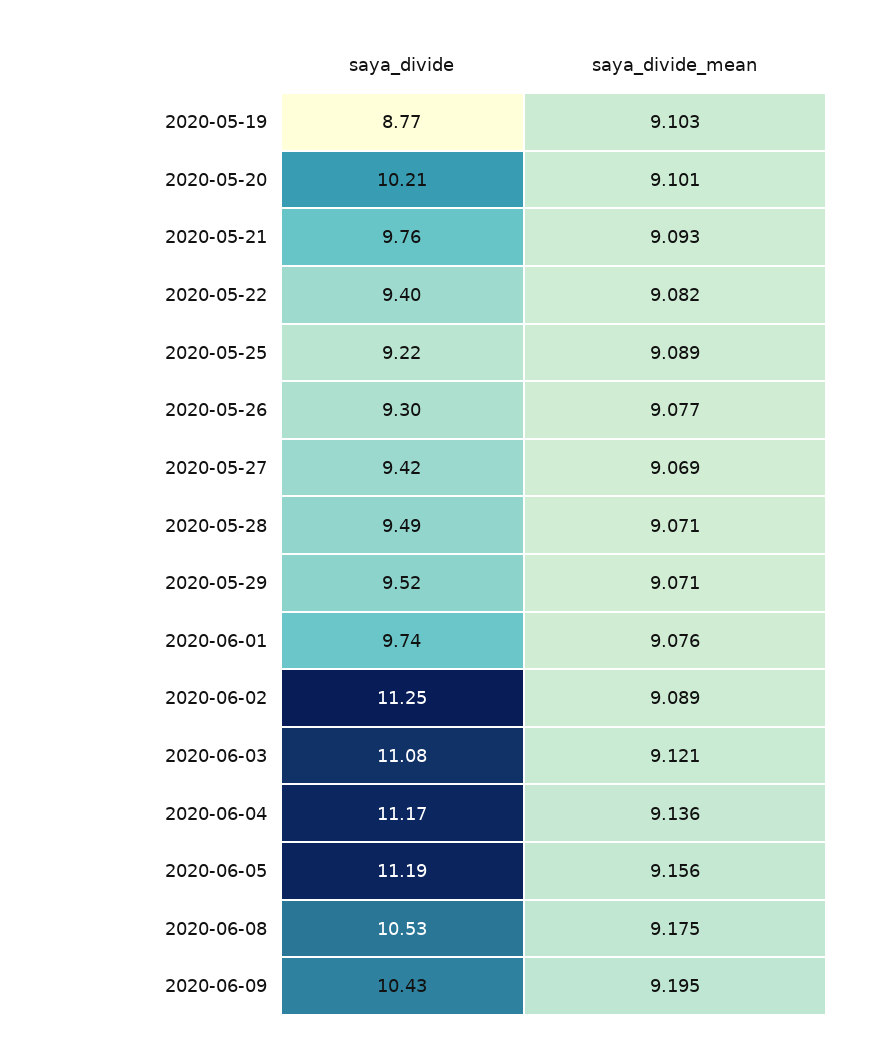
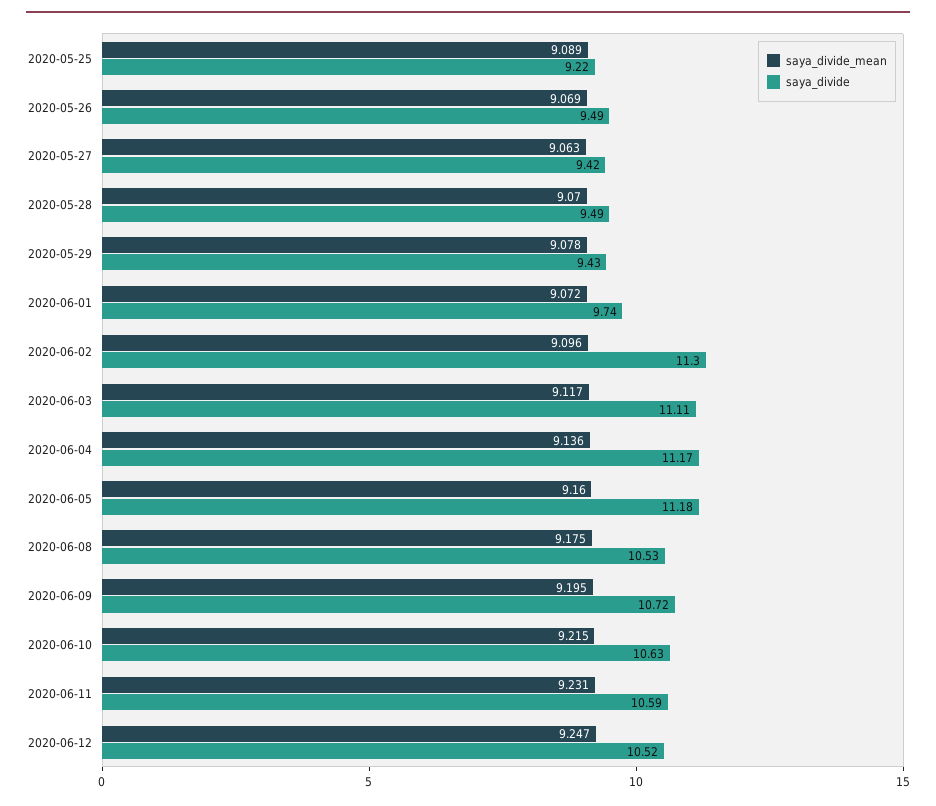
saya_divide, 2020-05-19: 8.77 -> none
saya_divide_mean, 2020-05-19: 9.103 -> none
saya_divide, 2020-05-20: 10.21 -> none
saya_divide_mean, 2020-05-20: 9.101 -> none
saya_divide, 2020-05-21: 9.76 -> none
saya_divide_mean, 2020-05-21: 9.093 -> none
saya_divide, 2020-05-22: 9.4 -> none
saya_divide_mean, 2020-05-22: 9.082 -> none
saya_divide, 2020-05-26: 9.3 -> 9.49
saya_divide_mean, 2020-05-26: 9.077 -> 9.069
saya_divide_mean, 2020-05-27: 9.069 -> 9.063
saya_divide_mean, 2020-05-28: 9.071 -> 9.07
saya_divide, 2020-05-29: 9.52 -> 9.43
saya_divide_mean, 2020-05-29: 9.071 -> 9.078
saya_divide_mean, 2020-06-01: 9.076 -> 9.072
saya_divide, 2020-06-02: 11.25 -> 11.3
saya_divide_mean, 2020-06-02: 9.089 -> 9.096
saya_divide, 2020-06-03: 11.08 -> 11.11
saya_divide_mean, 2020-06-03: 9.121 -> 9.117
saya_divide, 2020-06-05: 11.19 -> 11.18
saya_divide_mean, 2020-06-05: 9.156 -> 9.16
saya_divide, 2020-06-09: 10.43 -> 10.72
saya_divide_mean, 2020-06-10: none -> 9.215
saya_divide, 2020-06-10: none -> 10.63
saya_divide_mean, 2020-06-11: none -> 9.231
saya_divide, 2020-06-11: none -> 10.59
saya_divide_mean, 2020-06-12: none -> 9.247
saya_divide, 2020-06-12: none -> 10.52

